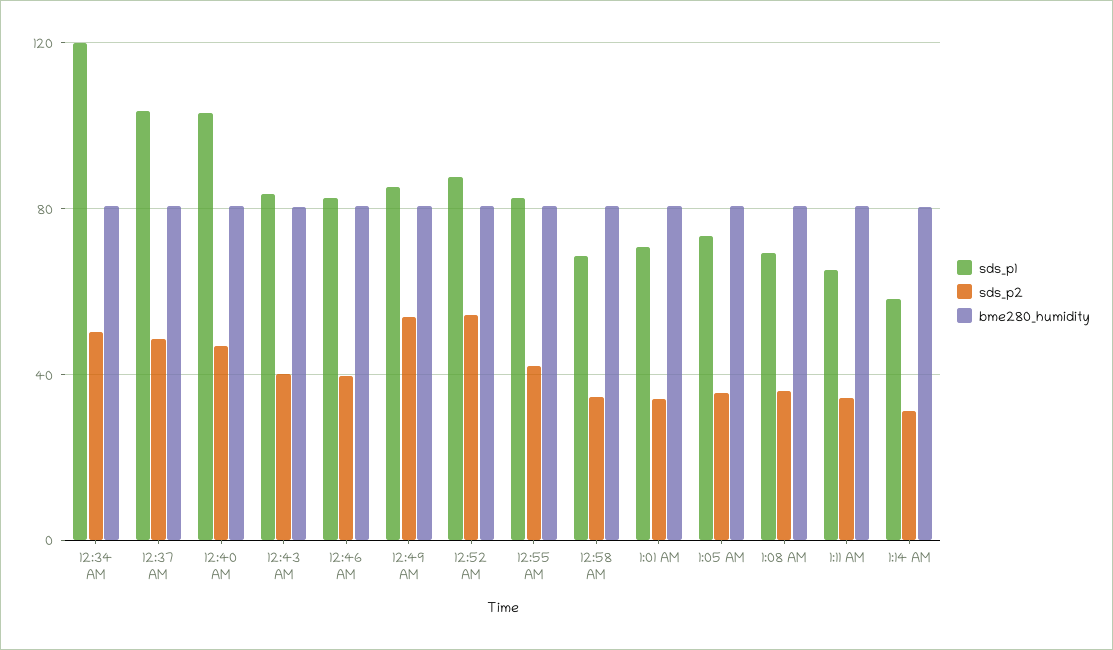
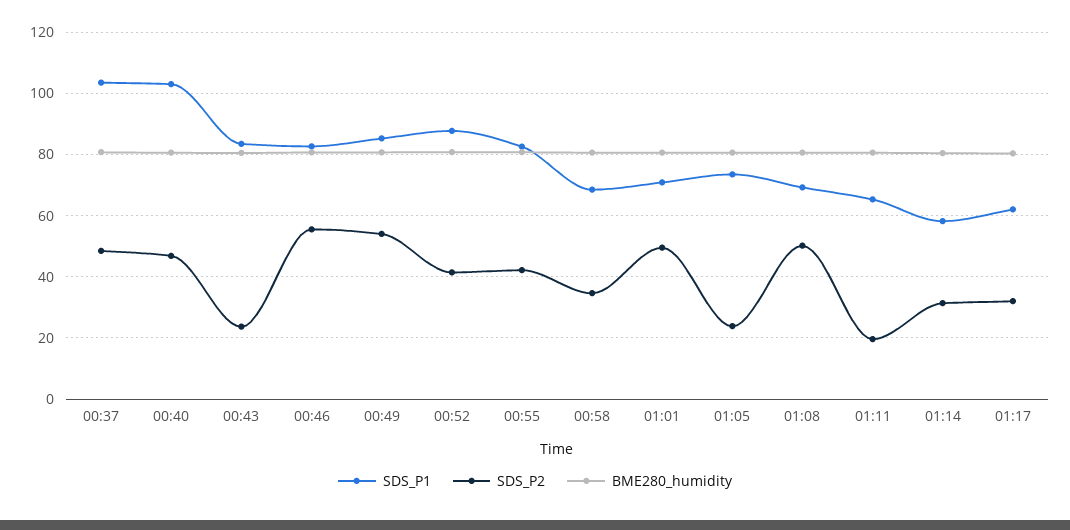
sds_p1, 12:34 AM: 120 -> none
sds_p2, 12:34 AM: 50 -> none
bme280_humidity, 12:34 AM: 80 -> none
sds_p2, 12:43 AM: 40 -> 24
sds_p2, 12:46 AM: 40 -> 56
sds_p2, 12:52 AM: 55 -> 42
sds_p2, 1:01 AM: 35 -> 50
sds_p2, 1:05 AM: 35 -> 24
sds_p2, 1:08 AM: 35 -> 50
sds_p2, 1:11 AM: 35 -> 20
sds_p1, 01:17: none -> 62
sds_p2, 01:17: none -> 32
bme280_humidity, 01:17: none -> 80

